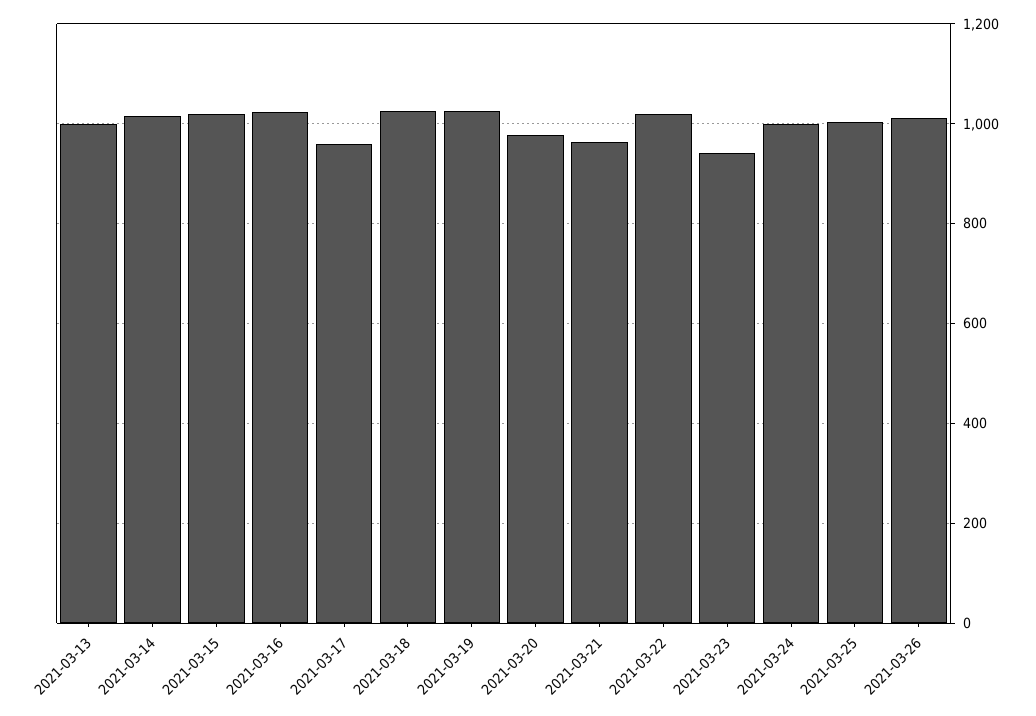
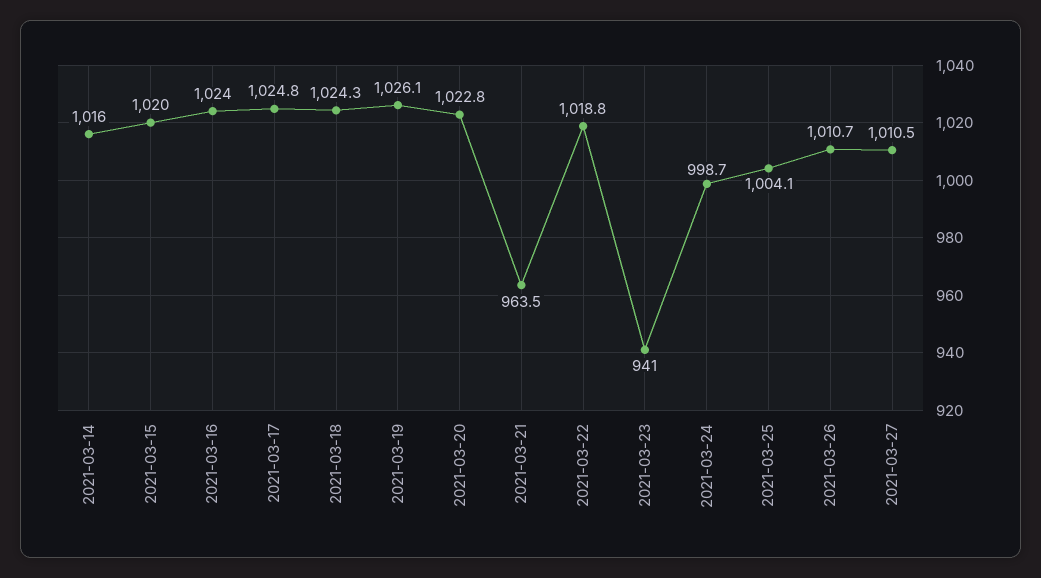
2021-03-13: 1000 -> none
2021-03-17: 960 -> 1024.8
2021-03-20: 980 -> 1022.8
2021-03-27: none -> 1010.5

